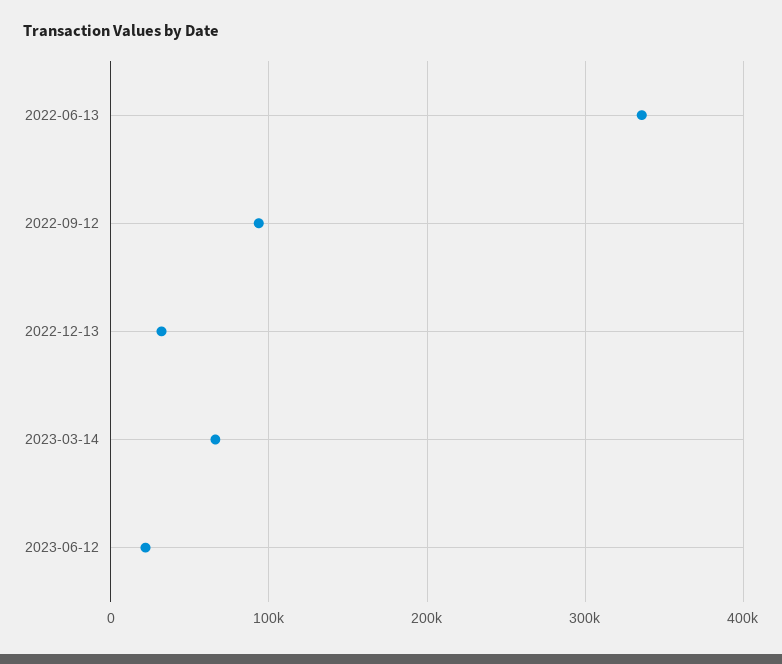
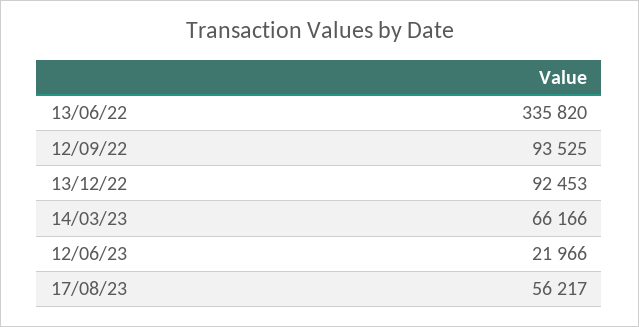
2022-12-13: 30000 -> 92453
17/08/23: none -> 56217

